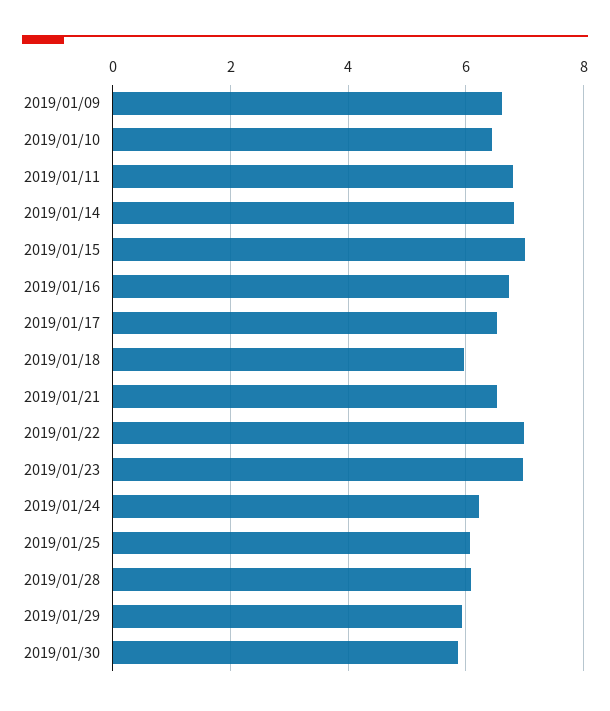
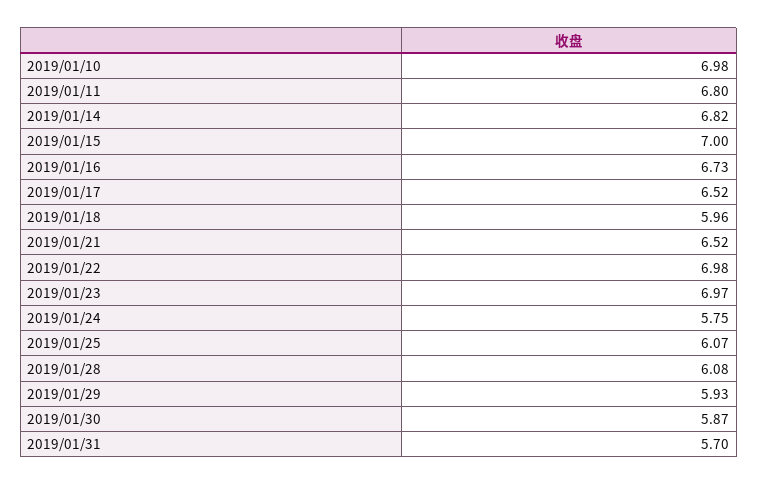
2019/01/09: 6.6 -> none
2019/01/10: 6.4 -> 6.98
2019/01/24: 6.2 -> 5.75
2019/01/31: none -> 5.7

